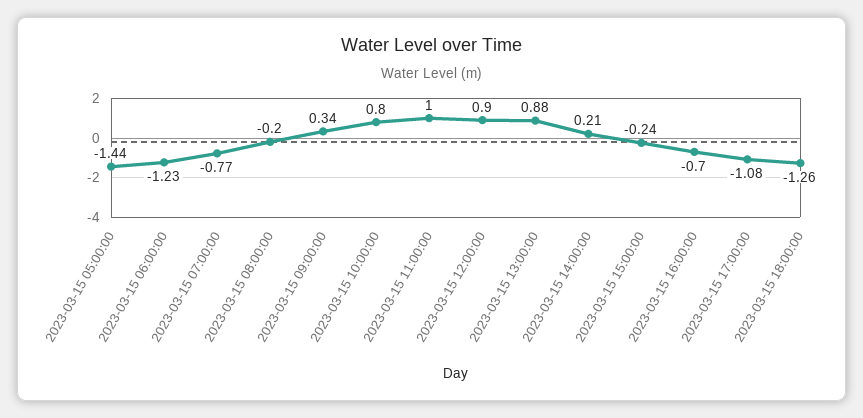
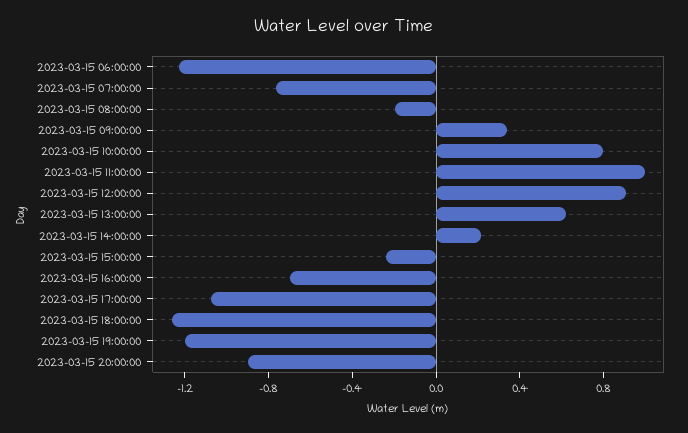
2023-03-15 05:00:00: -1.44 -> none
2023-03-15 13:00:00: 0.88 -> 0.6
2023-03-15 19:00:00: none -> -1.2
2023-03-15 20:00:00: none -> -0.9

